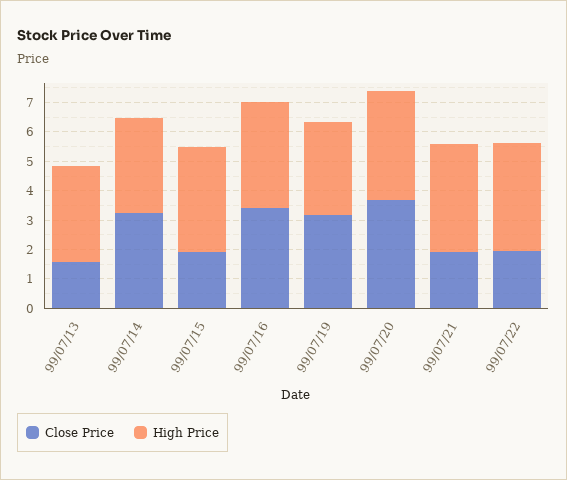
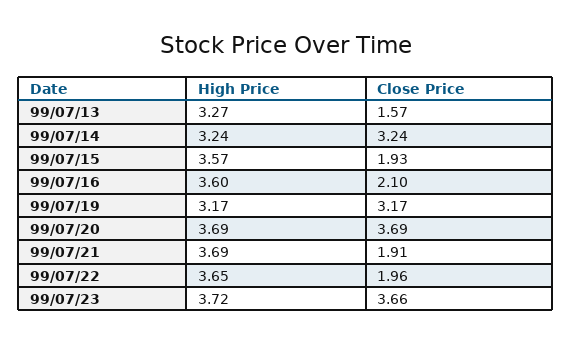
Close Price, 99/07/16: 3.5 -> 2.1
High Price, 99/07/23: none -> 3.72
Close Price, 99/07/23: none -> 3.66

